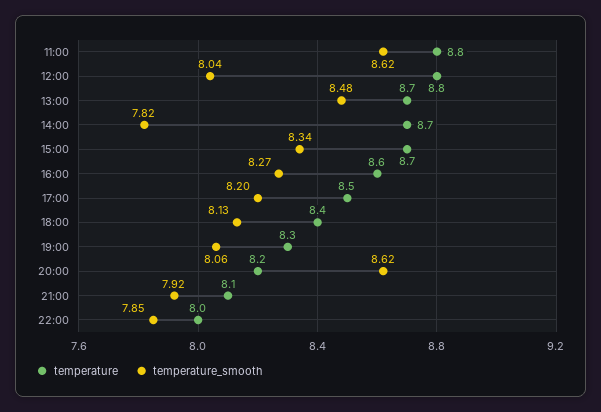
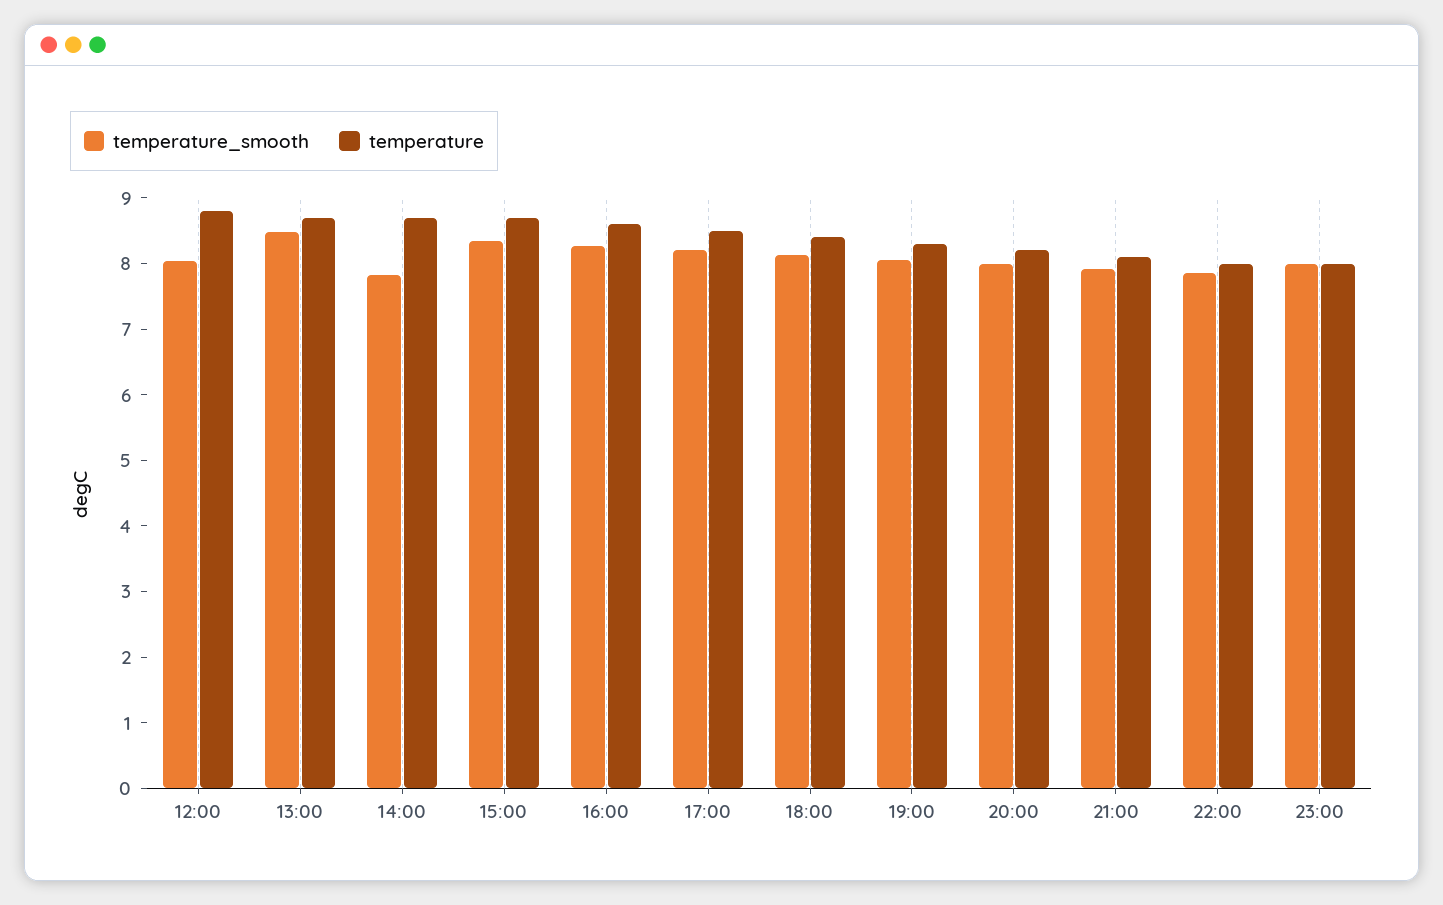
temperature, 11:00: 8.8 -> none
temperature_smooth, 11:00: 8.62 -> none
temperature_smooth, 20:00: 8.62 -> 8
temperature_smooth, 23:00: none -> 8
temperature, 23:00: none -> 8

